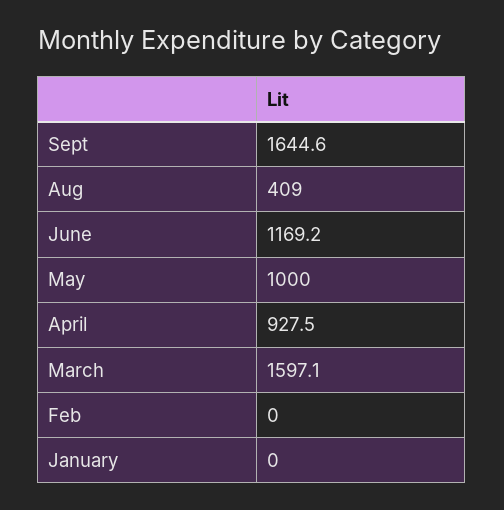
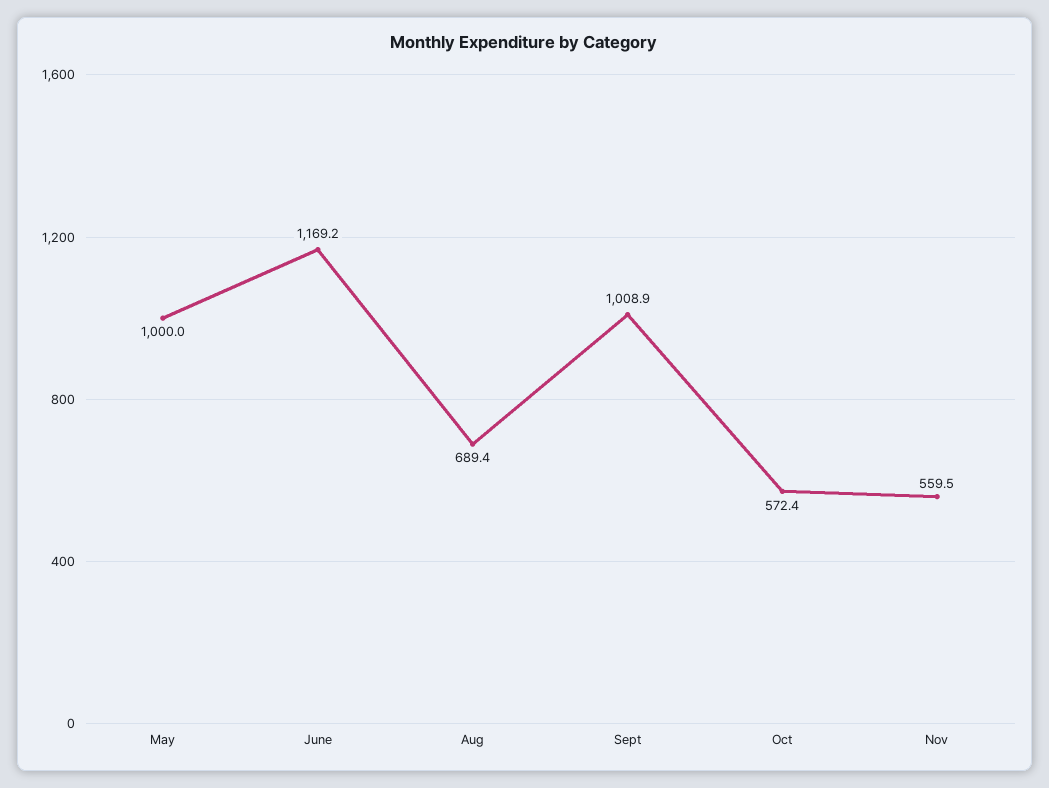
Sept: 1644.6 -> 1008.9
Aug: 409 -> 689.4
April: 927.5 -> none
March: 1597.1 -> none
Feb: 0 -> none
January: 0 -> none
Oct: none -> 572.4
Nov: none -> 559.5

